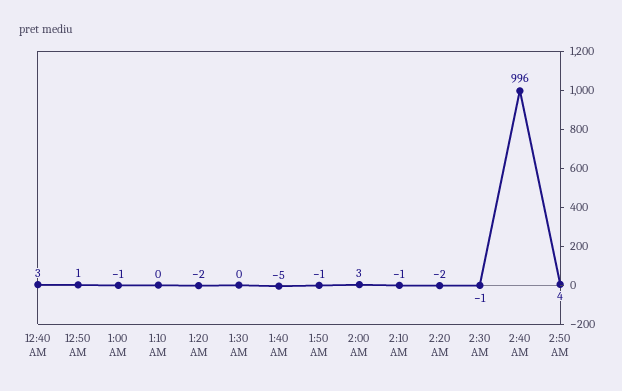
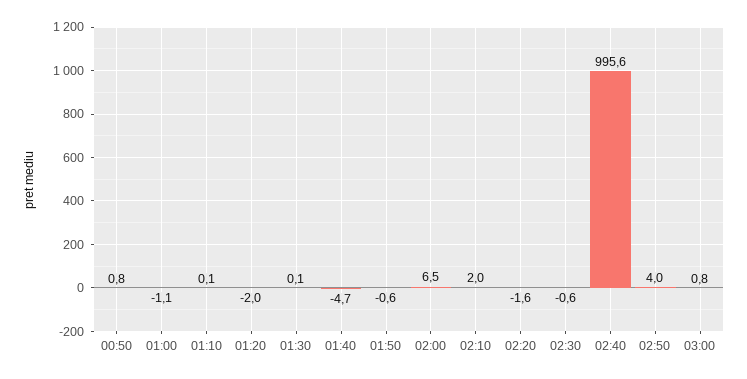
12:40 AM: 3 -> none
2:00 AM: 3 -> 6.5
2:10 AM: -1 -> 2
03:00: none -> 0.8

